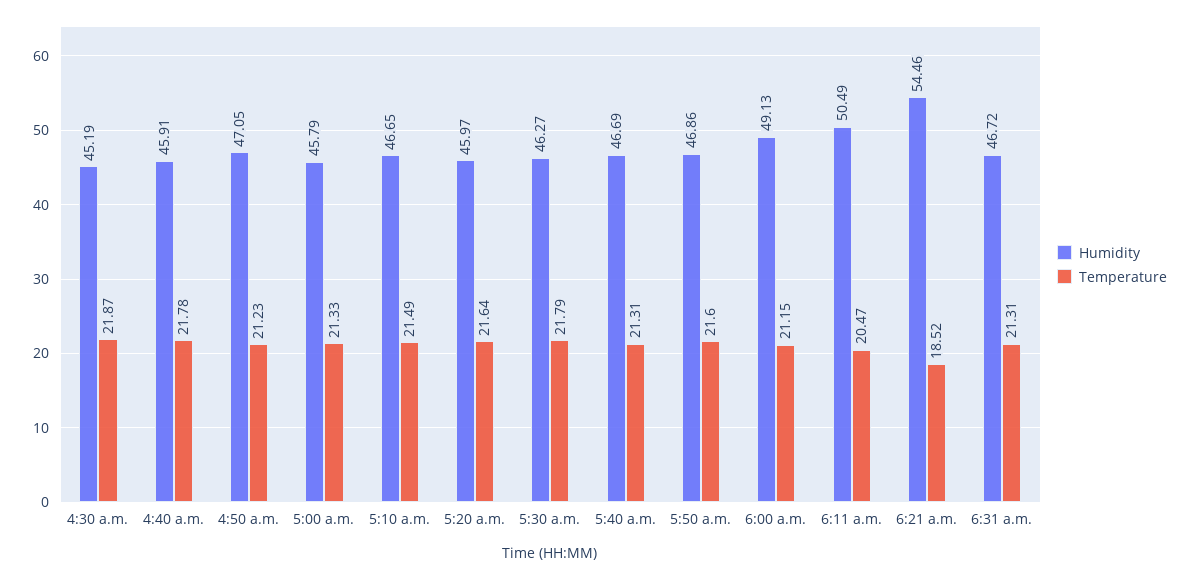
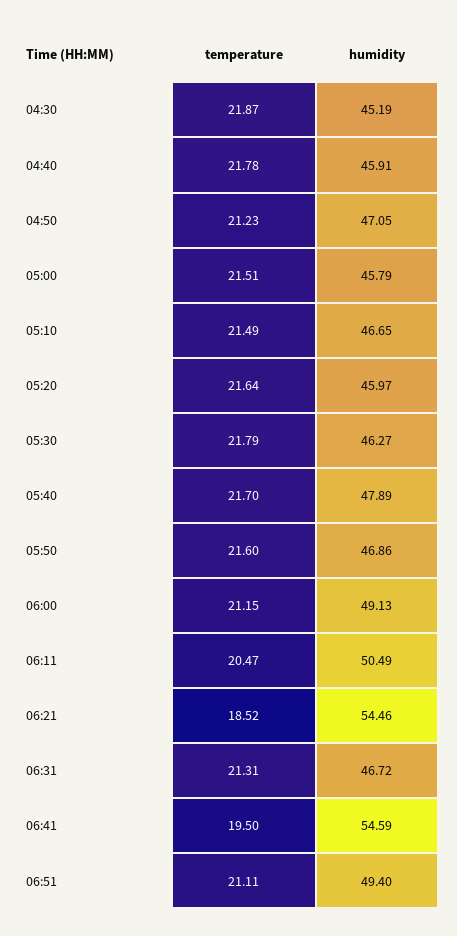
Temperature, 5:00 a.m.: 21.33 -> 21.51
Humidity, 5:40 a.m.: 46.69 -> 47.89
Temperature, 5:40 a.m.: 21.31 -> 21.7
Temperature, 06:41: none -> 19.5
Humidity, 06:41: none -> 54.59
Temperature, 06:51: none -> 21.11
Humidity, 06:51: none -> 49.4

